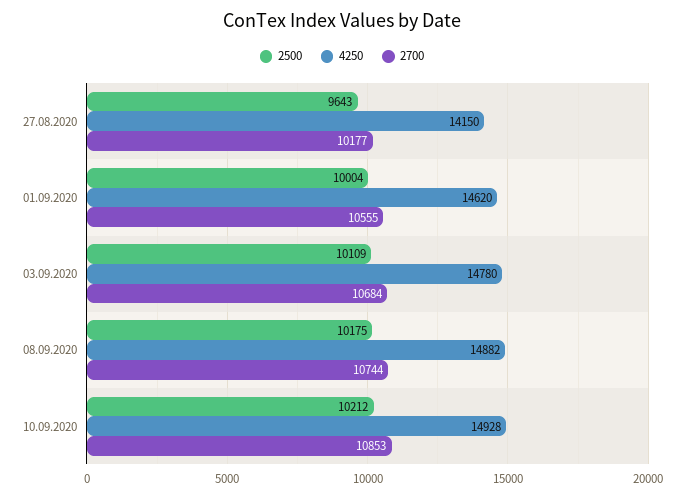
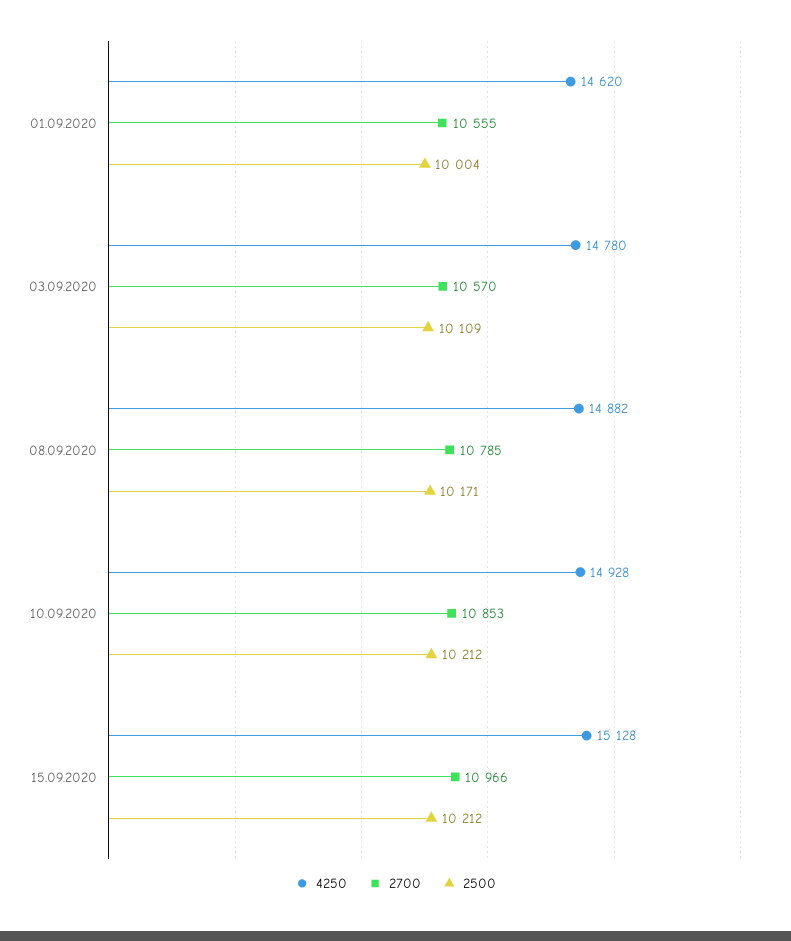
2500, 27.08.2020: 9643 -> none
4250, 27.08.2020: 14150 -> none
2700, 27.08.2020: 10177 -> none
2700, 03.09.2020: 10684 -> 10570
2500, 08.09.2020: 10175 -> 10171
2700, 08.09.2020: 10744 -> 10785
4250, 15.09.2020: none -> 15128
2700, 15.09.2020: none -> 10966
2500, 15.09.2020: none -> 10212

